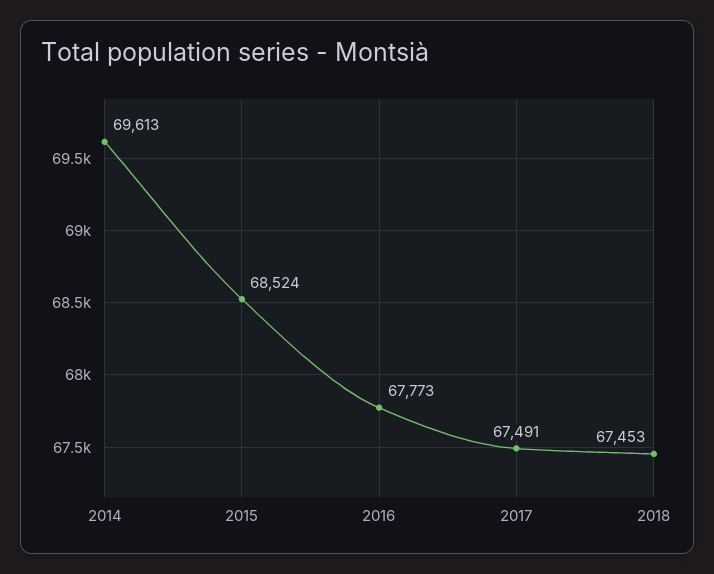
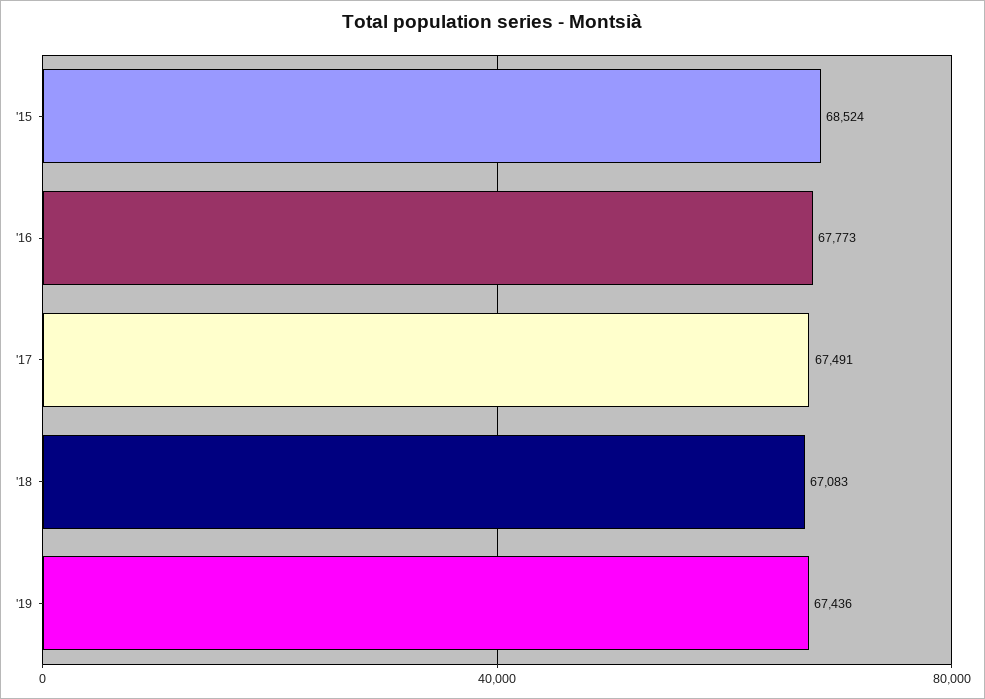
2014: 69613 -> none
2018: 67453 -> 67083
'19: none -> 67436

